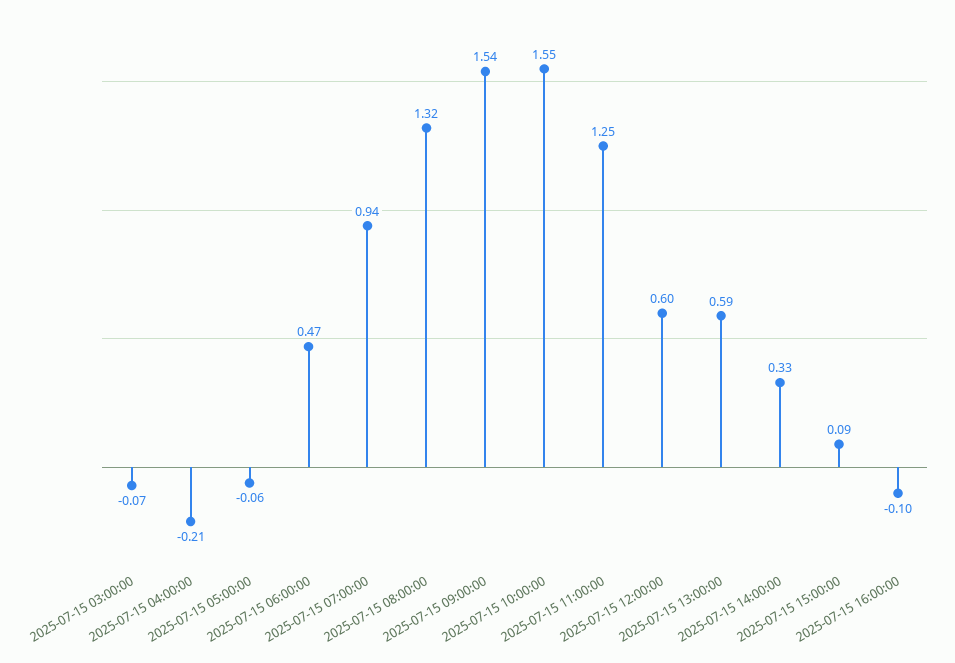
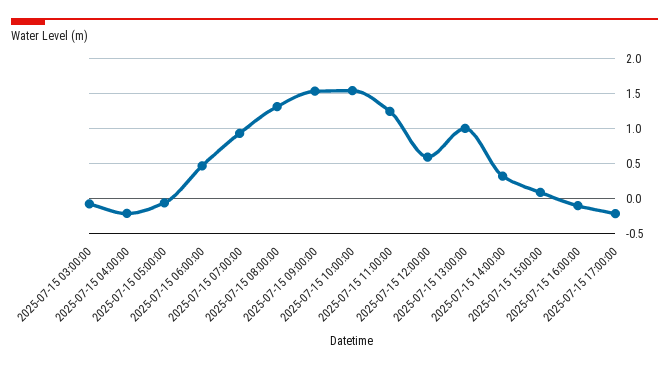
2025-07-15 13:00:00: 0.59 -> 1
2025-07-15 17:00:00: none -> -0.2

